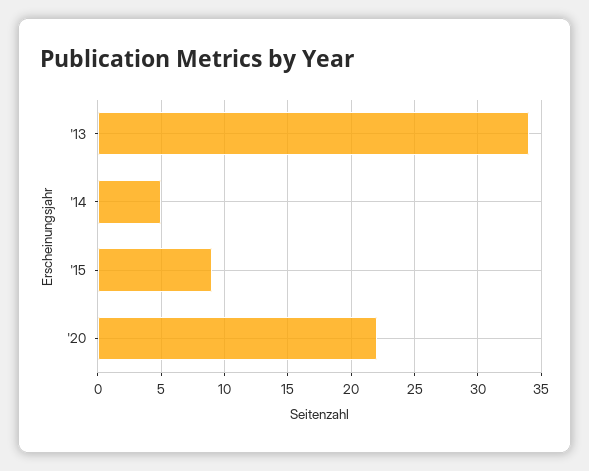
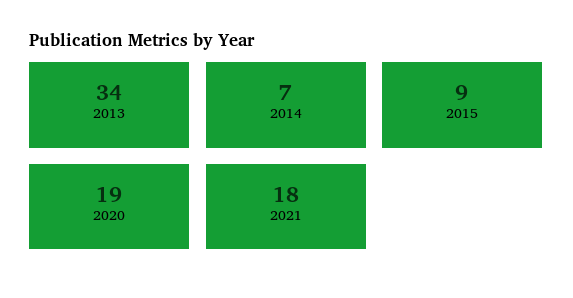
'14: 5 -> 7
'20: 22 -> 19
2021: none -> 18

